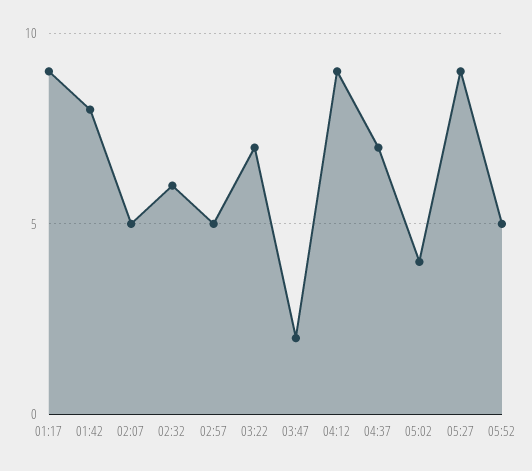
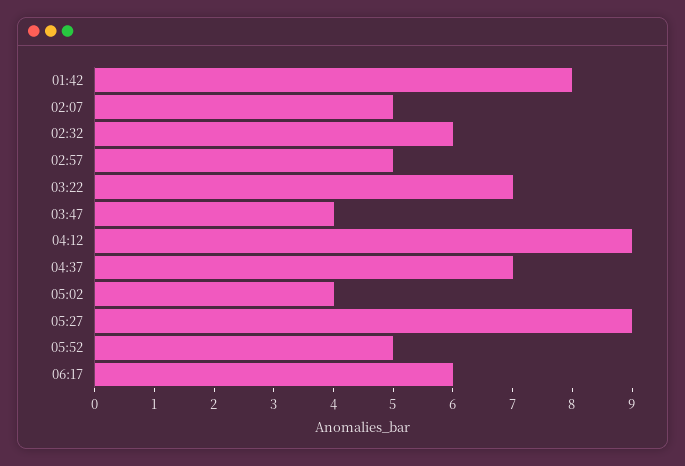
01:17: 9 -> none
03:47: 2 -> 4
06:17: none -> 6

